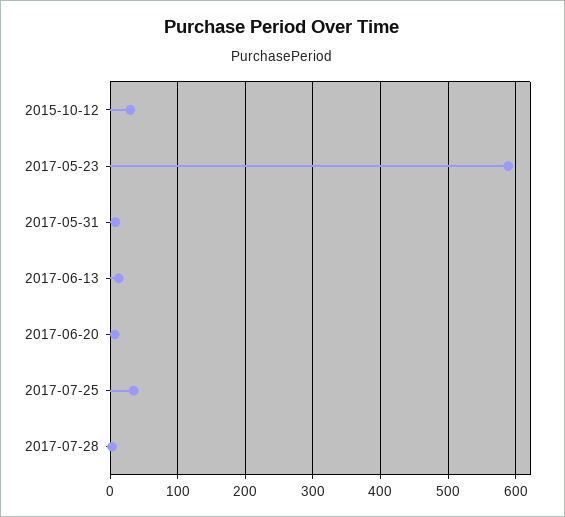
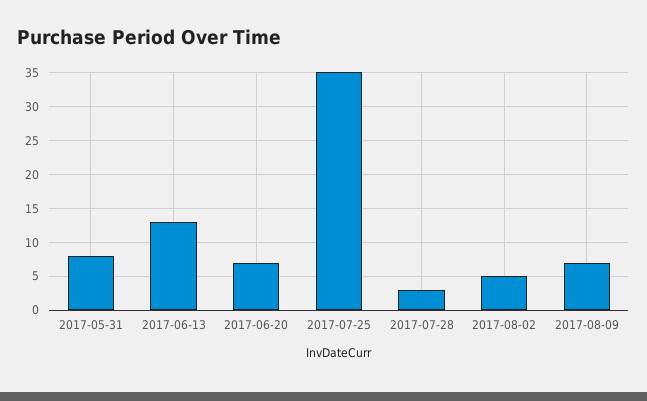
2015-10-12: 30 -> none
2017-05-23: 590 -> none
2017-08-02: none -> 5
2017-08-09: none -> 7

